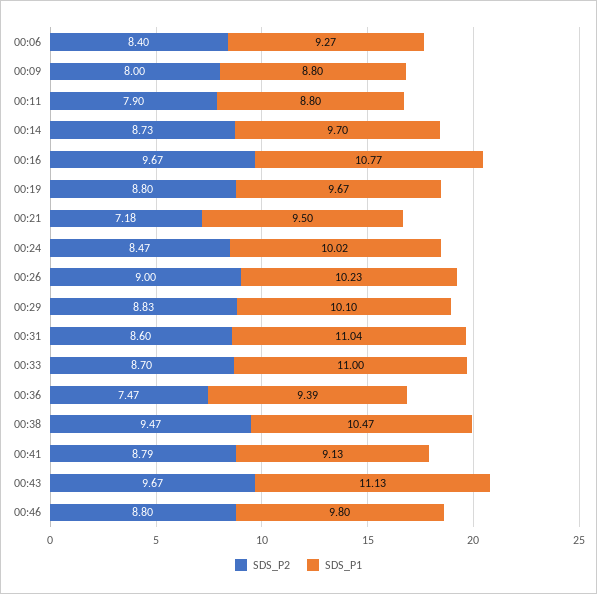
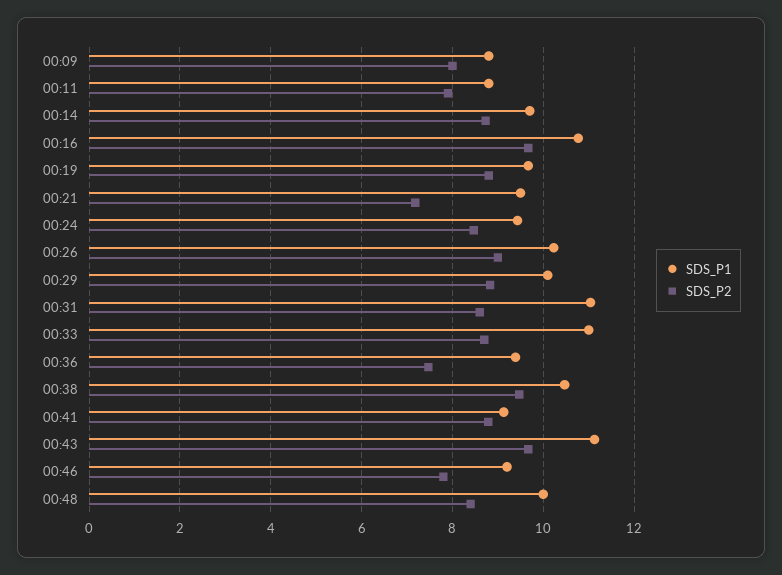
SDS_P2, 00:06: 8.4 -> none
SDS_P1, 00:06: 9.27 -> none
SDS_P1, 00:24: 10.02 -> 9.4
SDS_P2, 00:46: 8.8 -> 7.8
SDS_P1, 00:46: 9.8 -> 9.2
SDS_P1, 00:48: none -> 10
SDS_P2, 00:48: none -> 8.4

